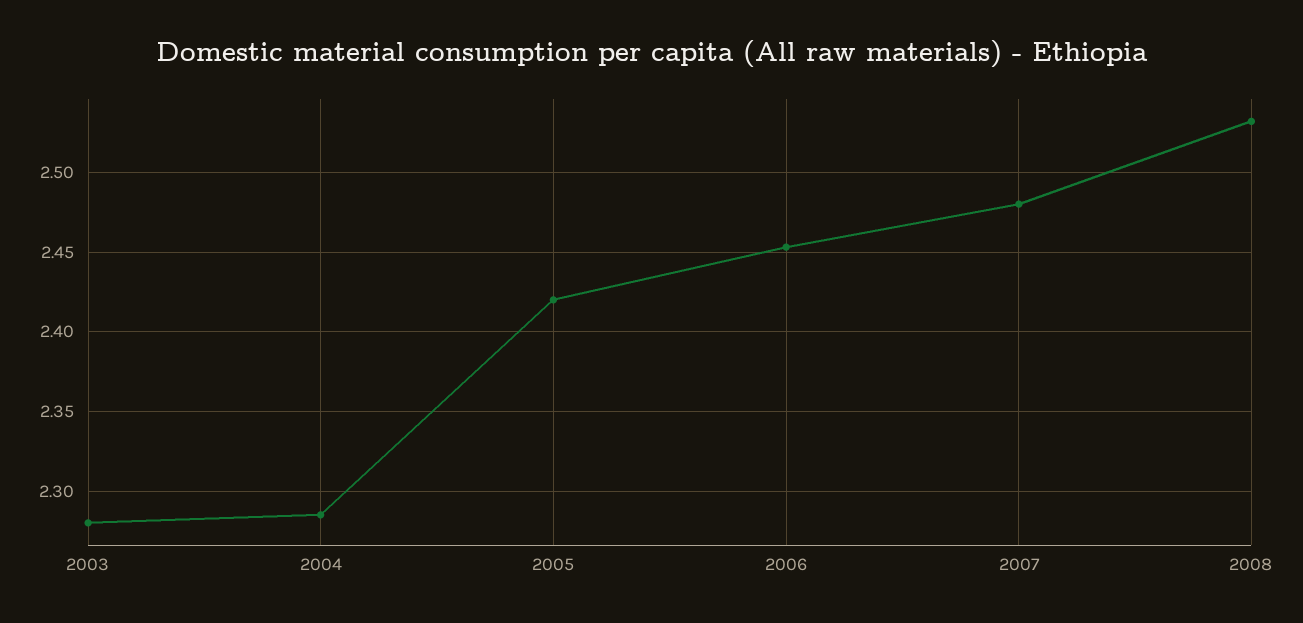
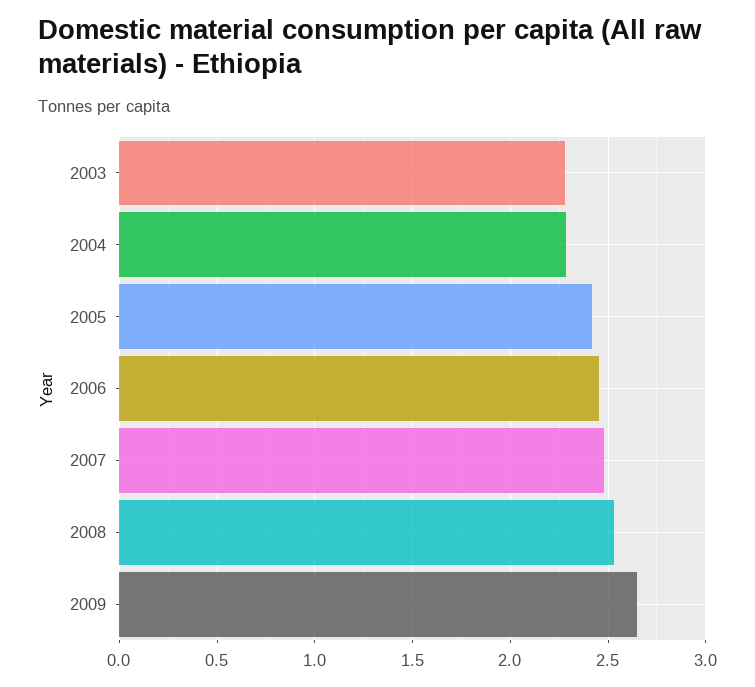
2009: none -> 2.65

